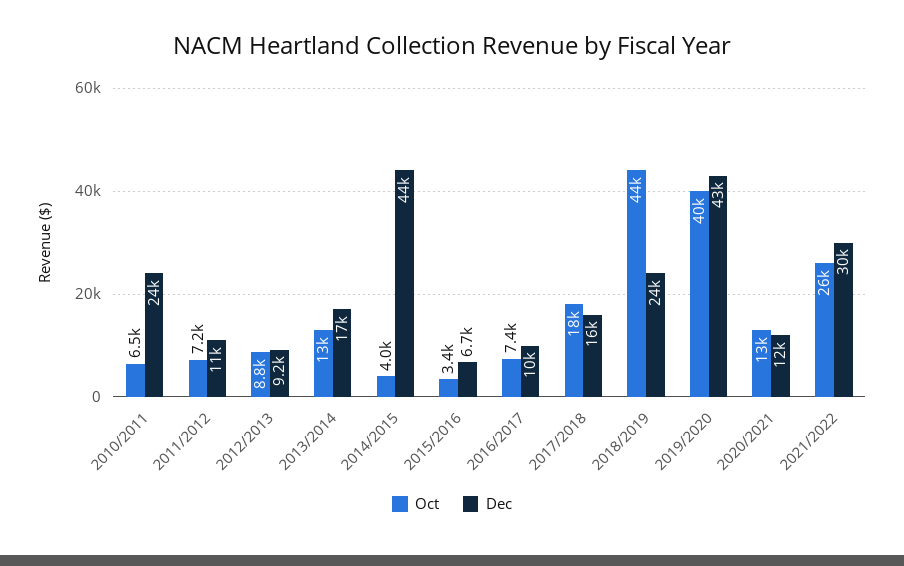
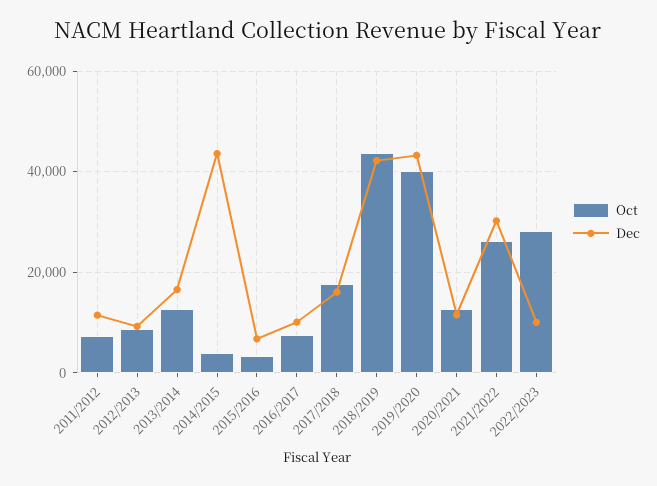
Oct, 2010/2011: 6500 -> none
Dec, 2010/2011: 24000 -> none
Dec, 2018/2019: 24000 -> 42000
Oct, 2022/2023: none -> 28000
Dec, 2022/2023: none -> 10000

